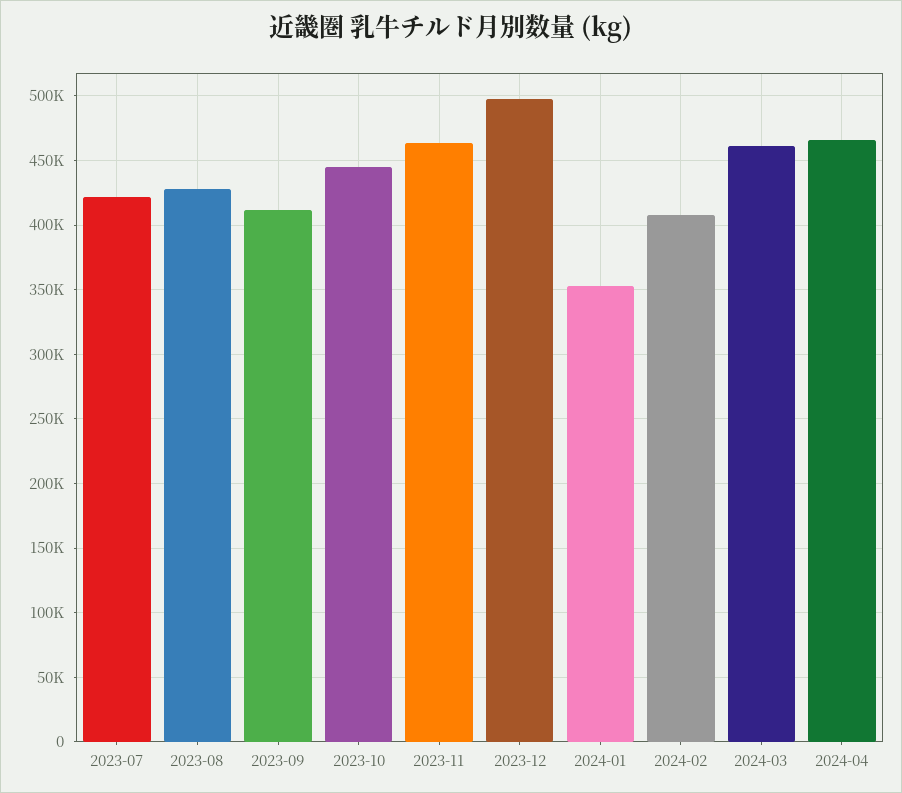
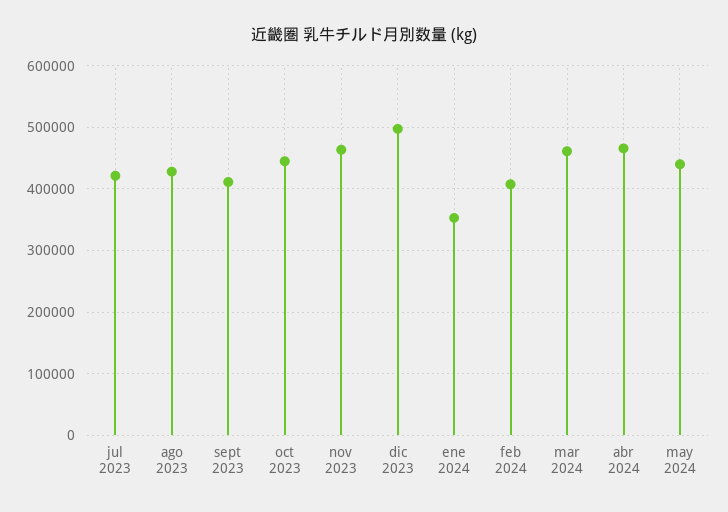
may 2024: none -> 440000

